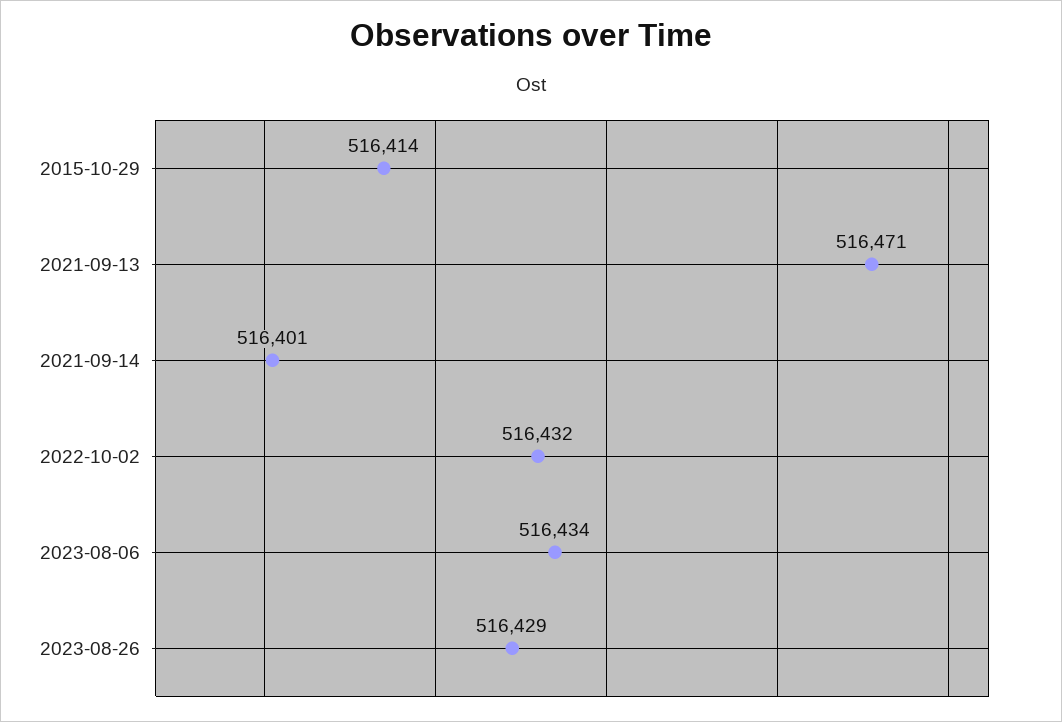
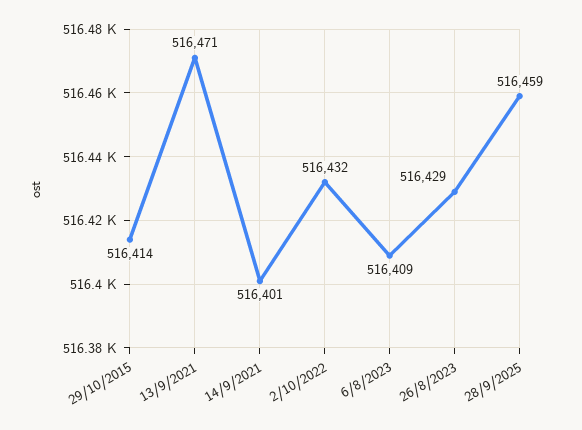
2023-08-06: 516434 -> 516409
28/9/2025: none -> 516459

